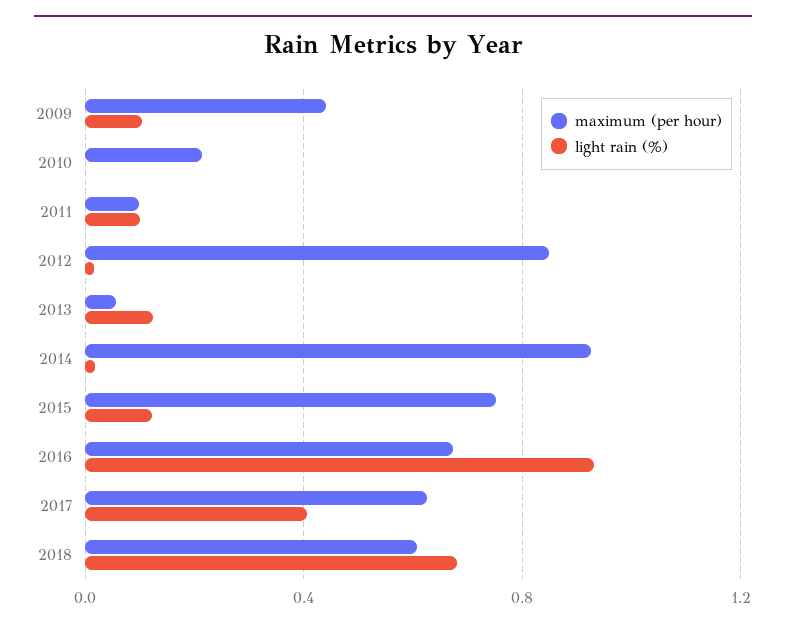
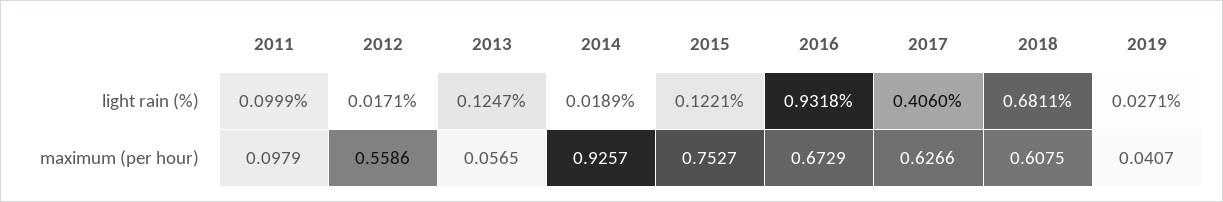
maximum (per hour), 2009: 0.45 -> none
light rain (%), 2009: 0.1 -> none
maximum (per hour), 2010: 0.2 -> none
light rain (%), 2010: 0 -> none
maximum (per hour), 2012: 0.85 -> 0.5586
light rain (%), 2019: none -> 0.0271
maximum (per hour), 2019: none -> 0.0407

